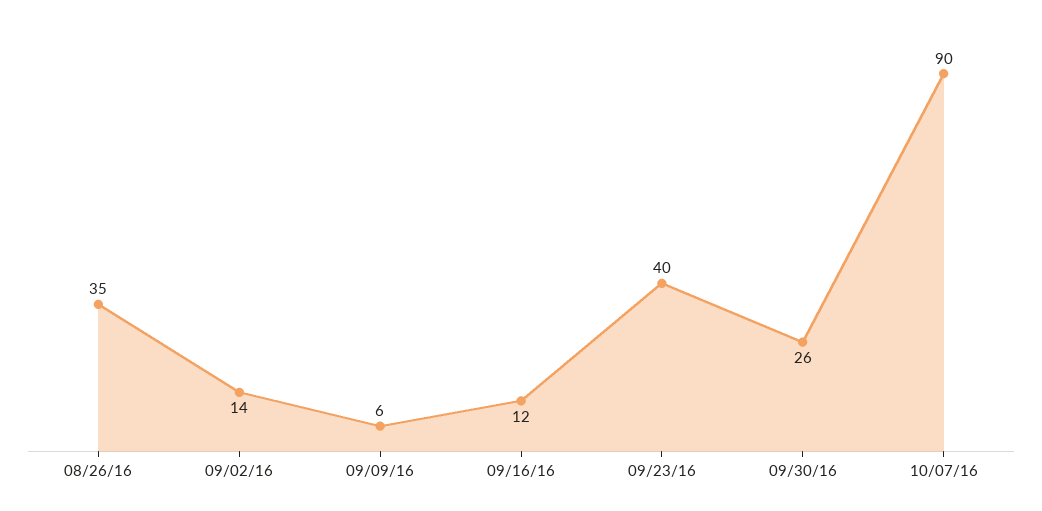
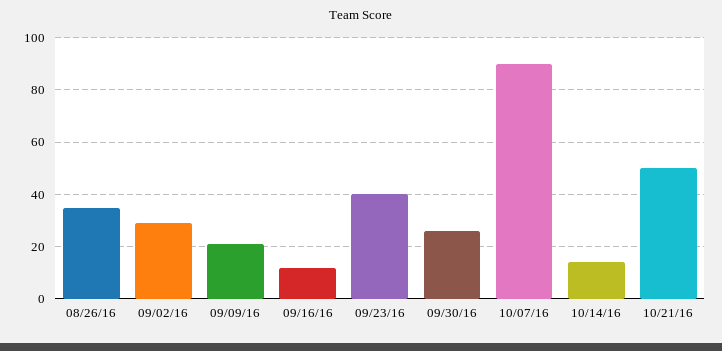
09/02/16: 14 -> 30
09/09/16: 6 -> 20
10/14/16: none -> 15
10/21/16: none -> 50

